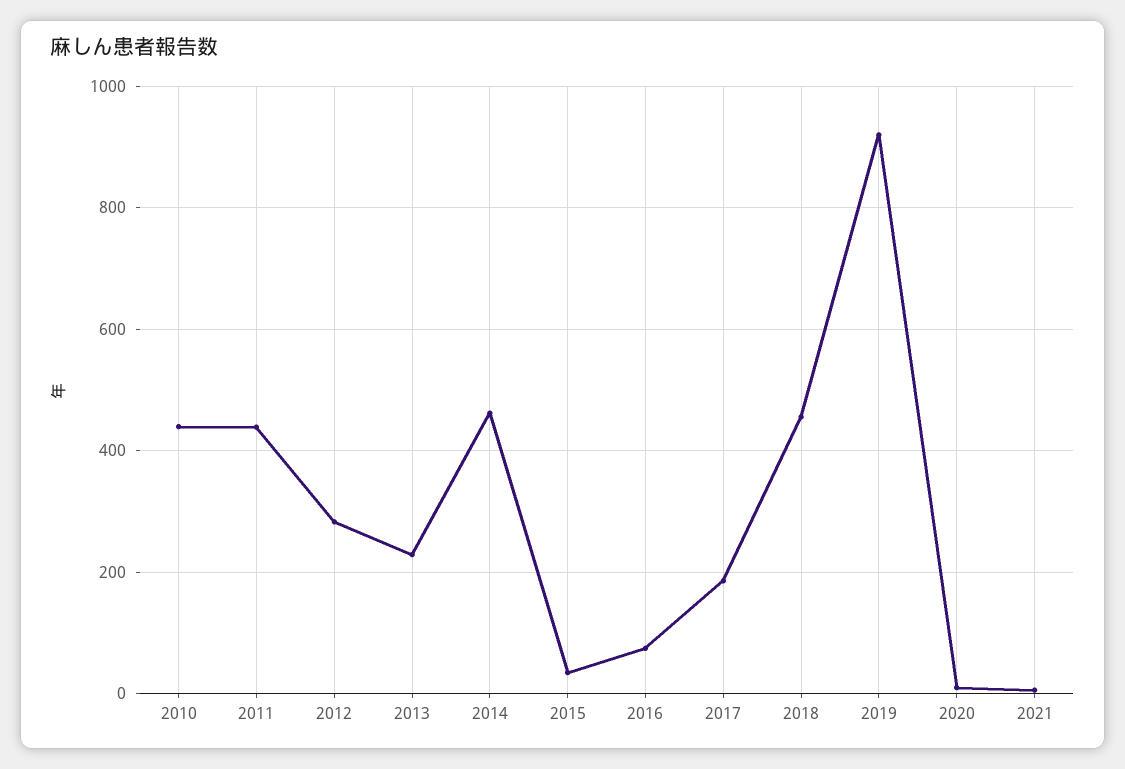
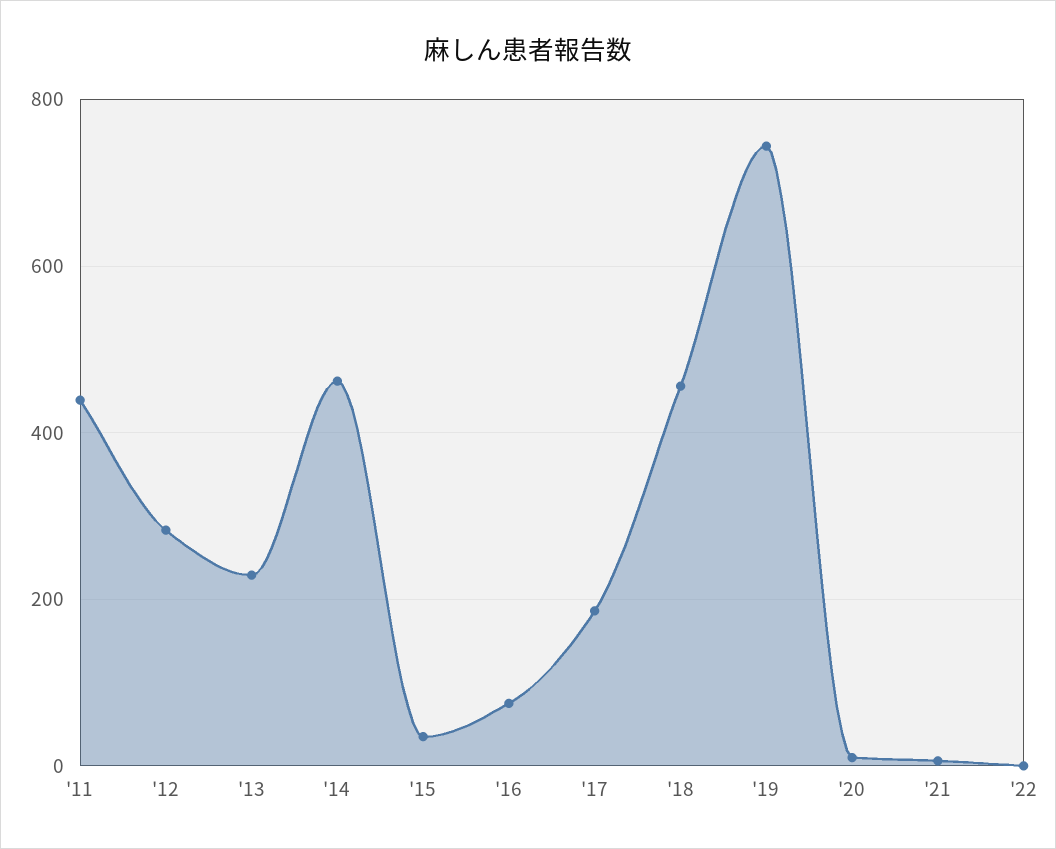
2010: 440 -> none
2019: 920 -> 740
'22: none -> 0

